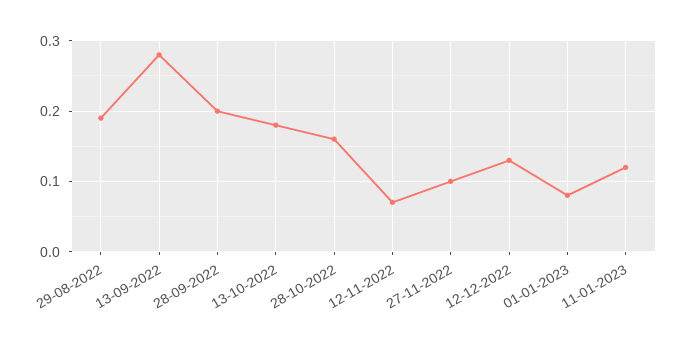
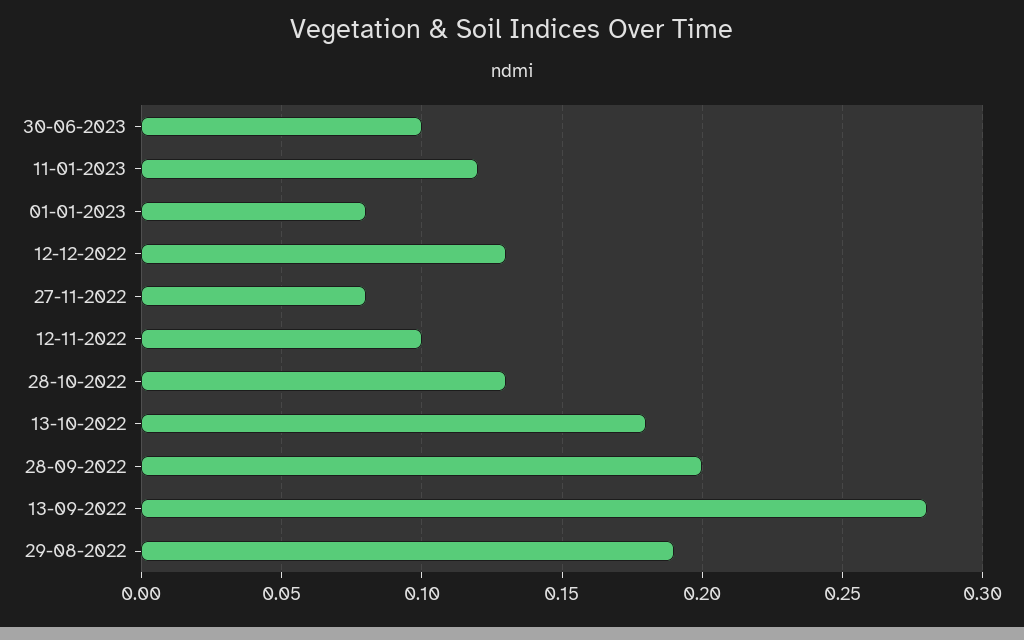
28-10-2022: 0.16 -> 0.13
12-11-2022: 0.07 -> 0.1
27-11-2022: 0.1 -> 0.08
30-06-2023: none -> 0.1

